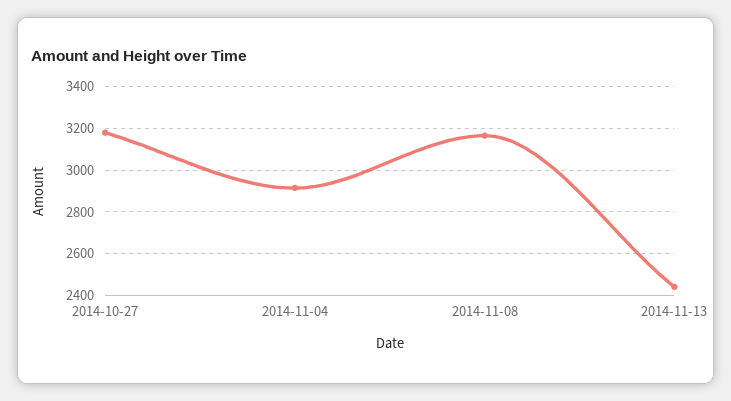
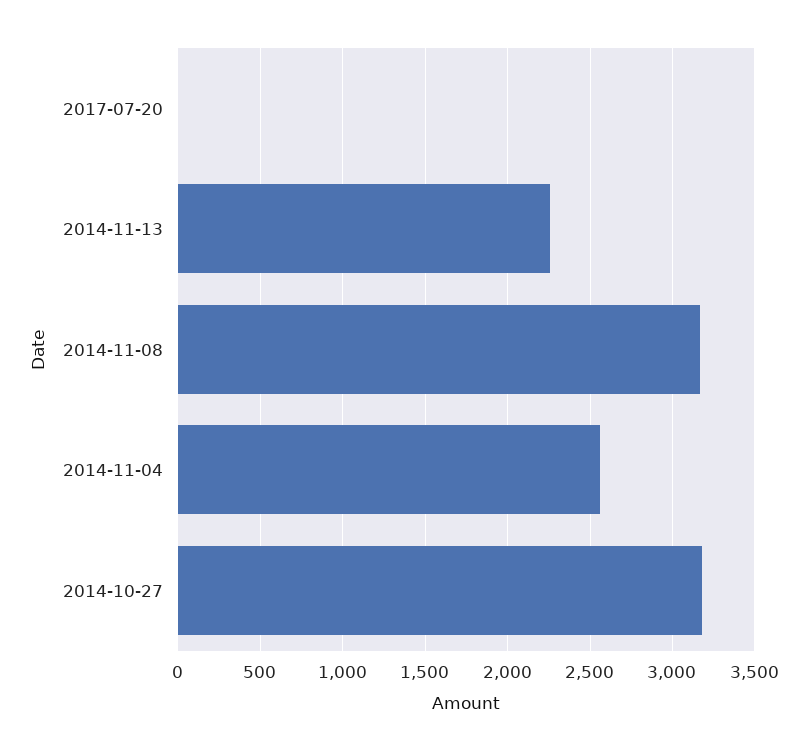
2014-11-04: 2900 -> 2550
2014-11-13: 2450 -> 2250
2017-07-20: none -> 0

